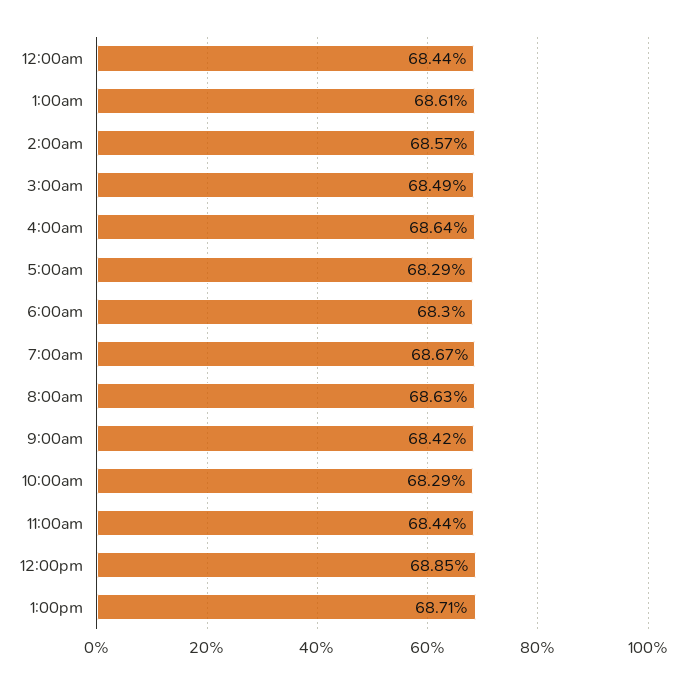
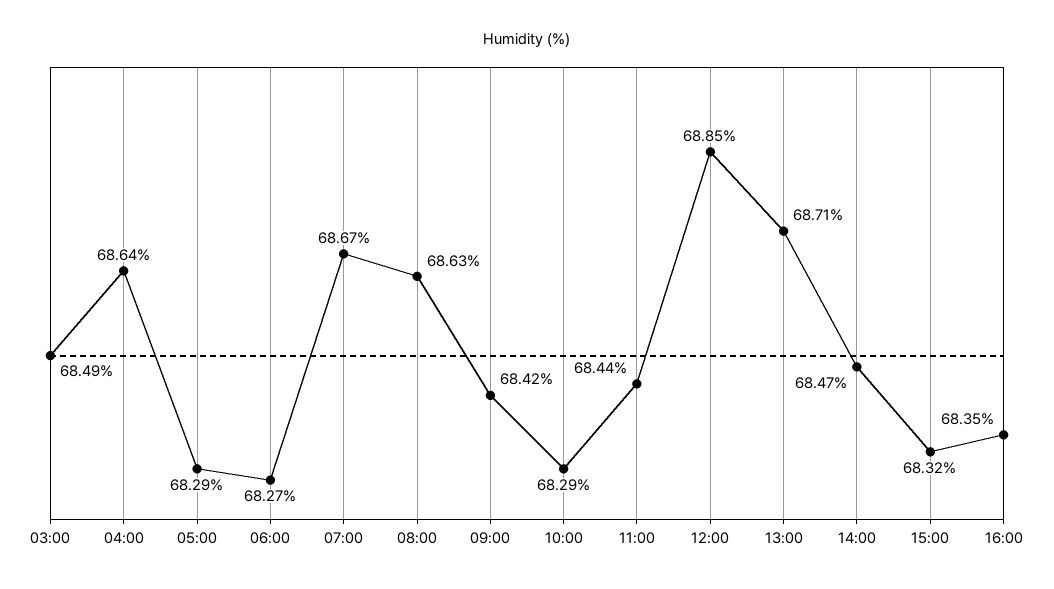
12:00am: 68.44 -> none
1:00am: 68.61 -> none
2:00am: 68.57 -> none
6:00am: 68.3 -> 68.27
14:00: none -> 68.47
15:00: none -> 68.32
16:00: none -> 68.35

